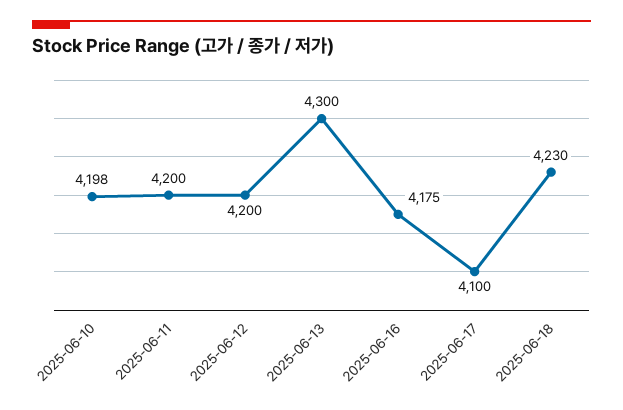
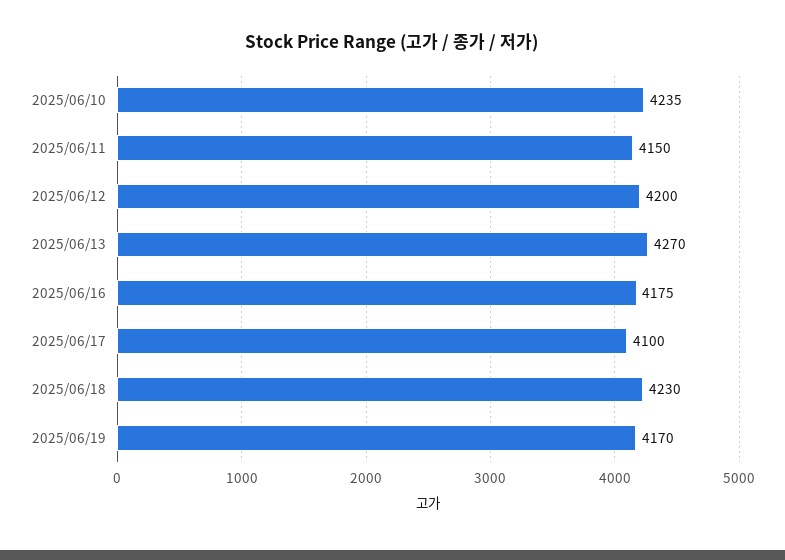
2025-06-10: 4198 -> 4235
2025-06-11: 4200 -> 4150
2025-06-13: 4300 -> 4270
2025/06/19: none -> 4170

